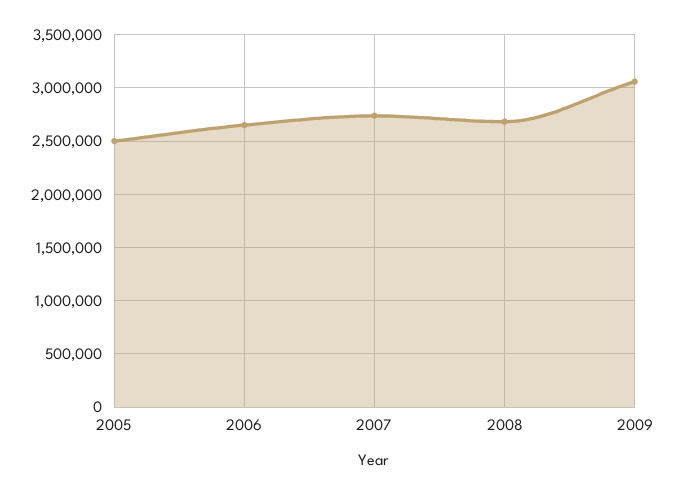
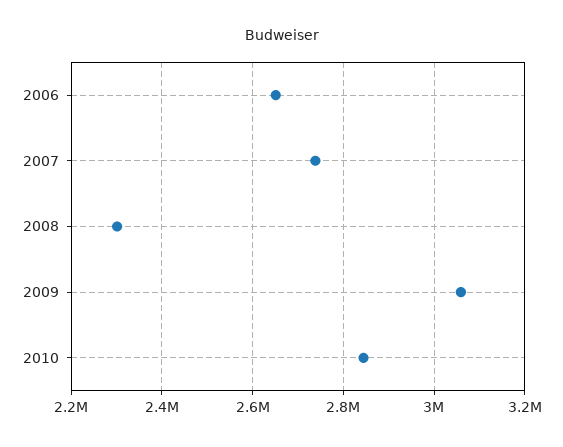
2005: 2500000 -> none
2008: 2700000 -> 2300000
2010: none -> 2840000

